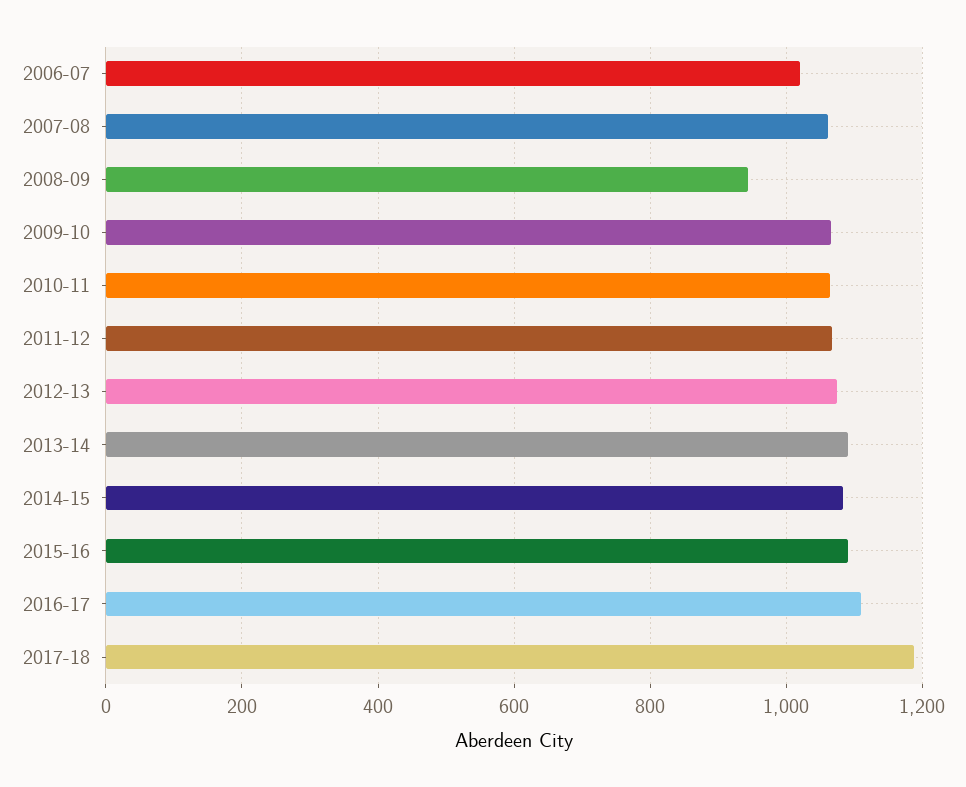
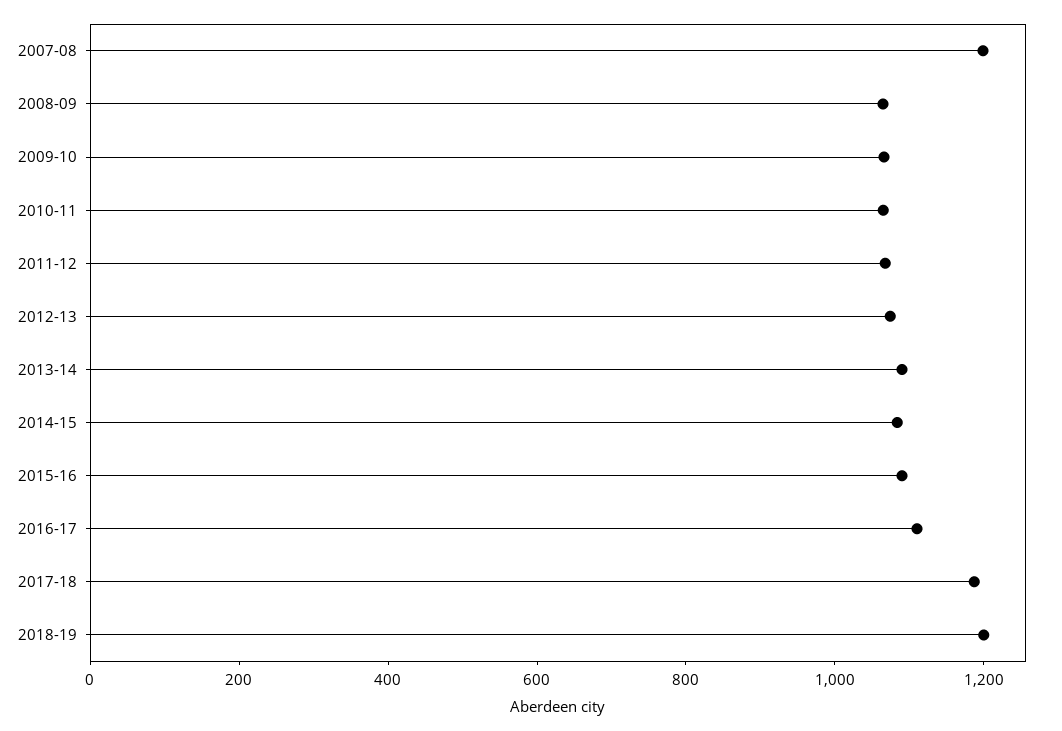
2006-07: 1020 -> none
2007-08: 1060 -> 1200
2008-09: 940 -> 1050
2018-19: none -> 1200

